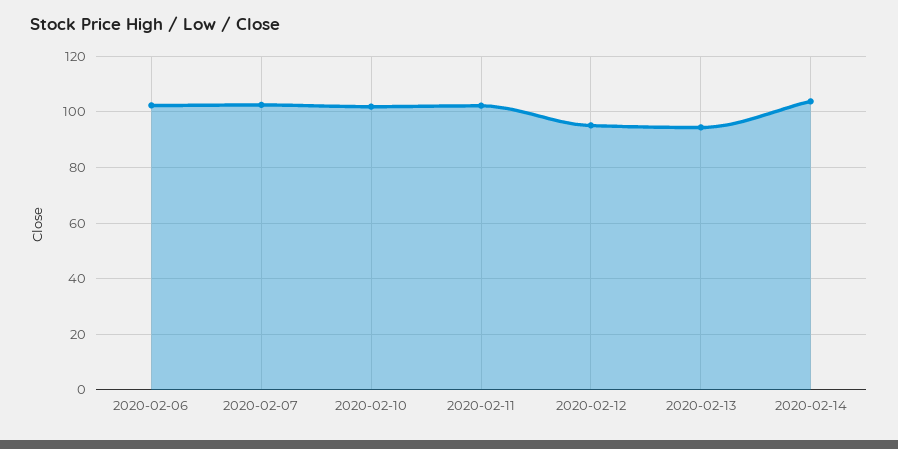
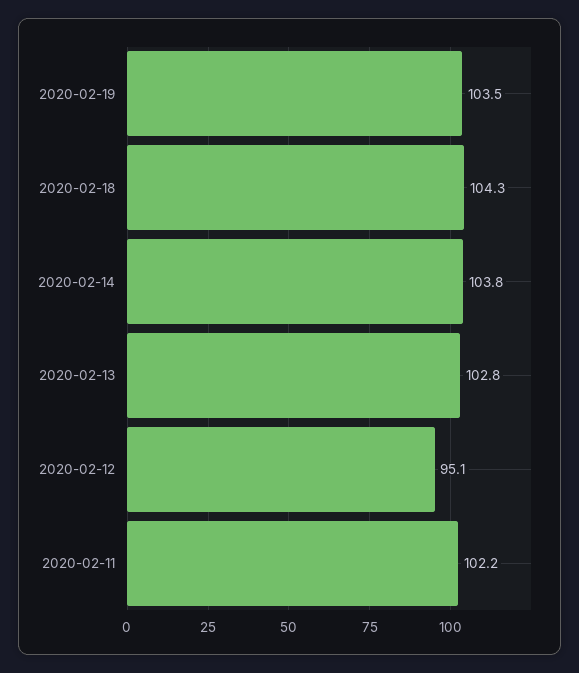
2020-02-06: 102.5 -> none
2020-02-07: 102.5 -> none
2020-02-10: 102.5 -> none
2020-02-13: 95 -> 102.8
2020-02-19: none -> 103.5
2020-02-18: none -> 104.3

